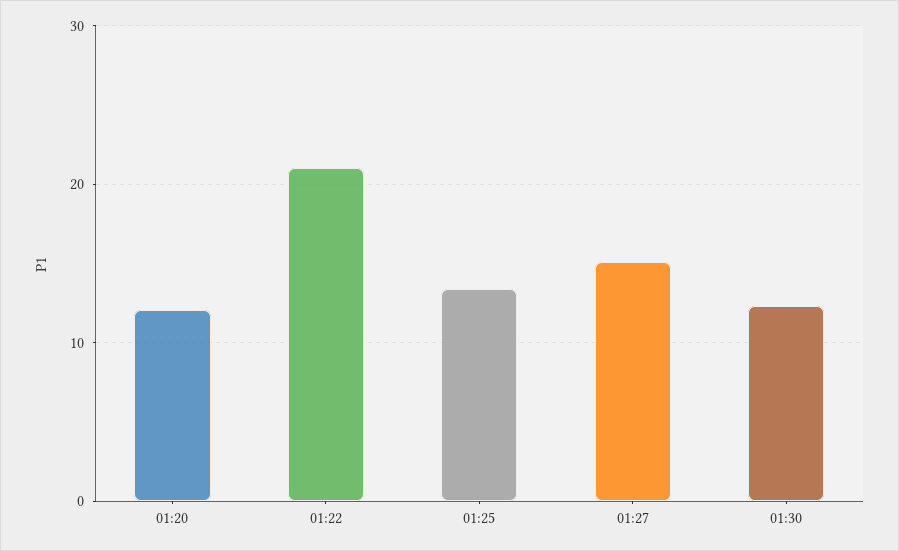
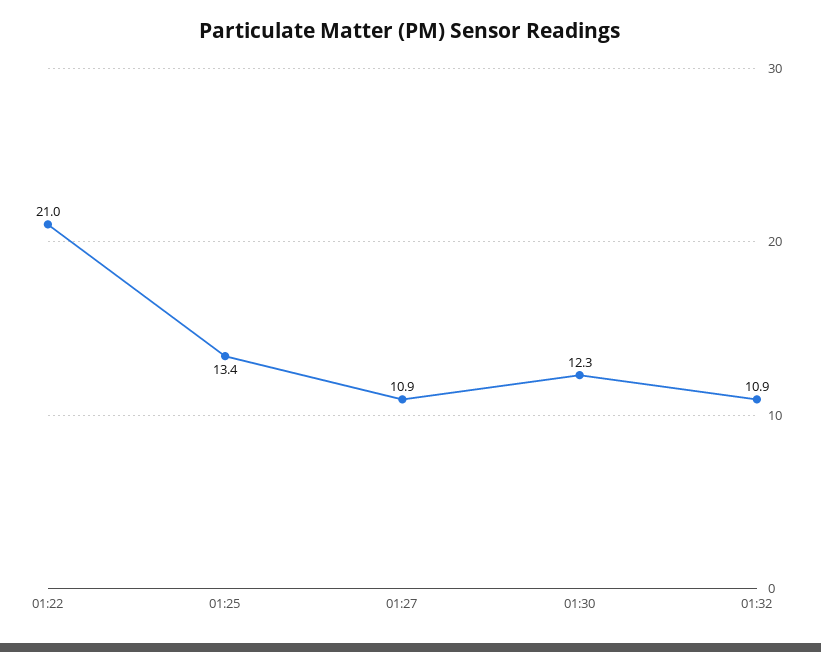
01:20: 12 -> none
01:27: 15 -> 10.9
01:32: none -> 10.9

